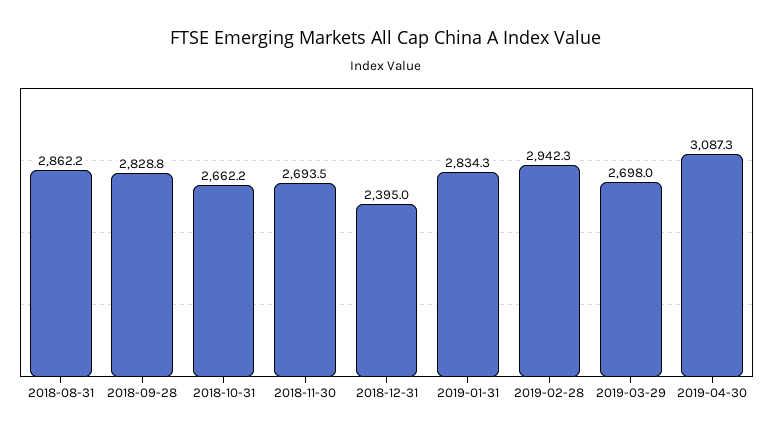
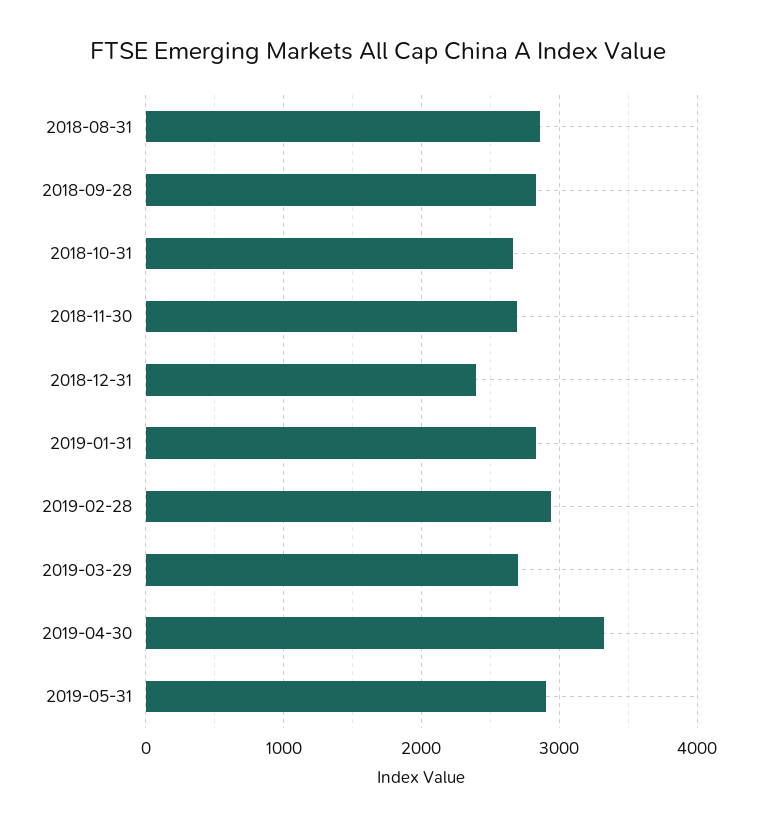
2019-04-30: 3087.3 -> 3300
2019-05-31: none -> 2900

